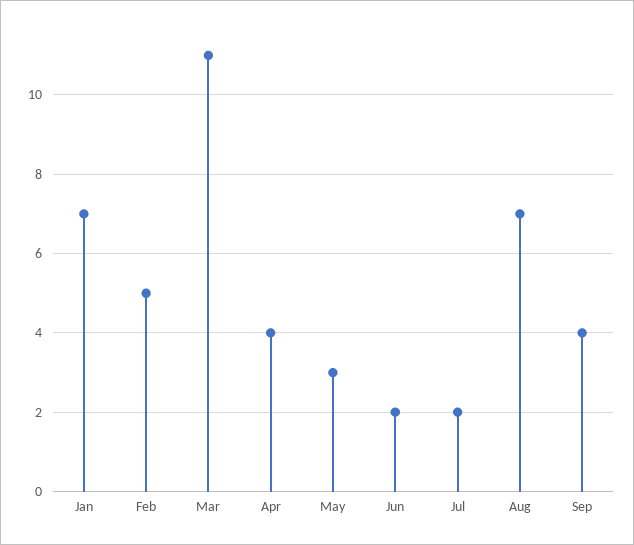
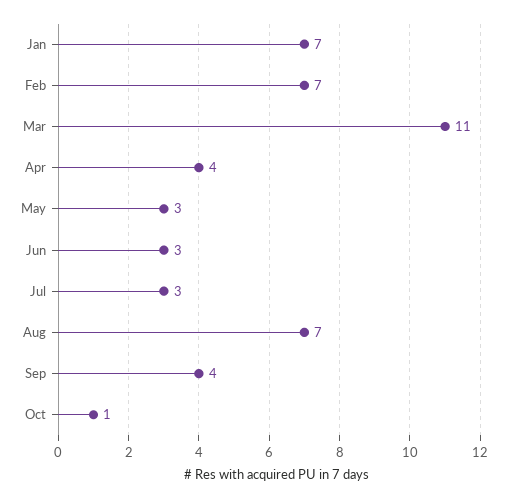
Feb: 5 -> 7
Jun: 2 -> 3
Jul: 2 -> 3
Oct: none -> 1

